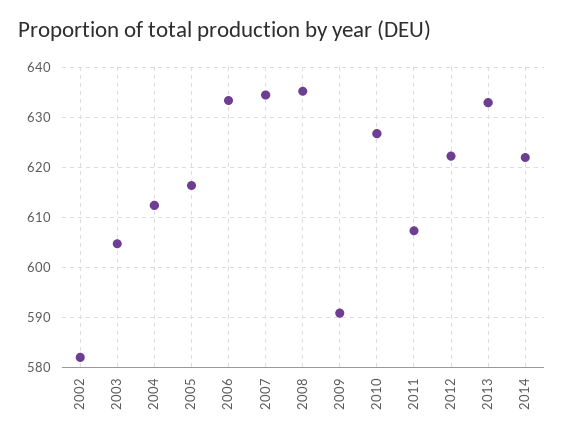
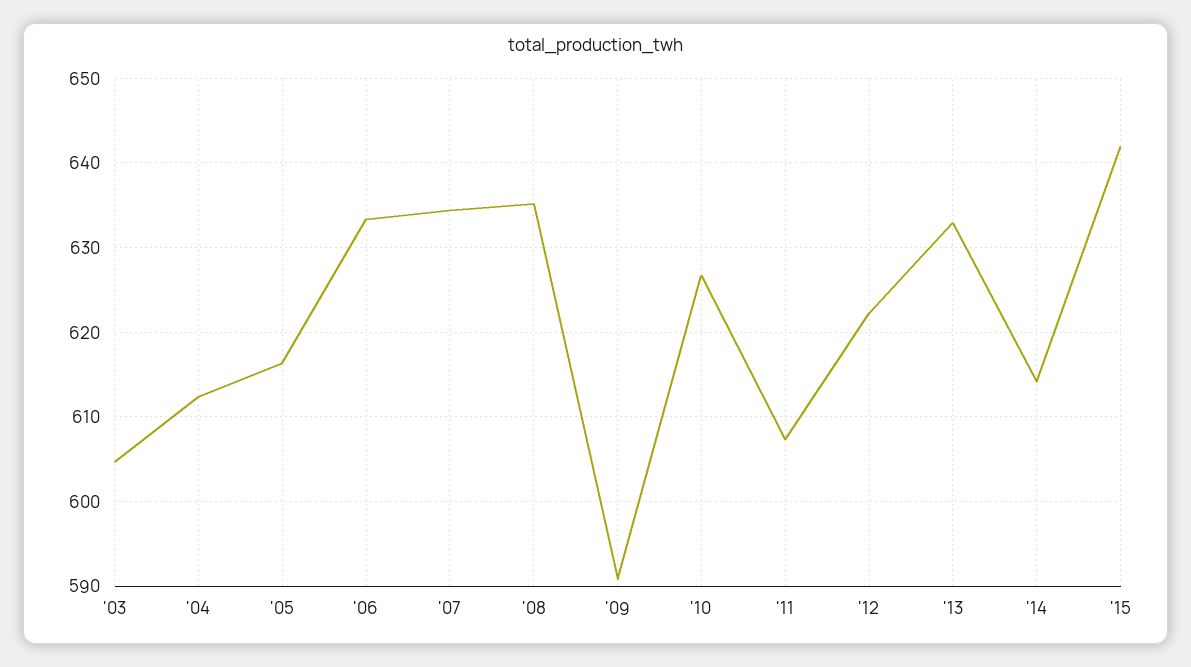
2002: 582 -> none
2014: 622 -> 614
'15: none -> 642

